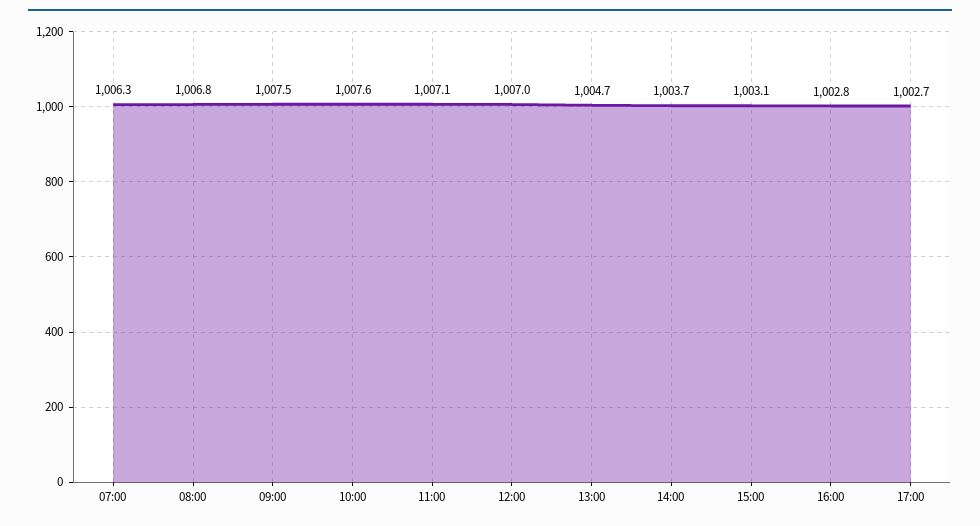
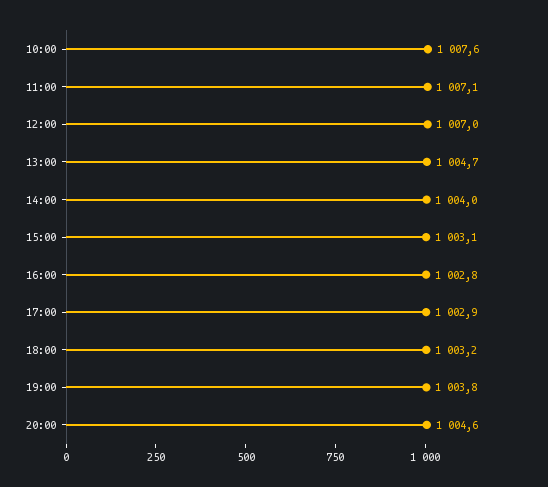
07:00: 1006.3 -> none
08:00: 1006.8 -> none
09:00: 1007.5 -> none
14:00: 1003.7 -> 1004
17:00: 1002.7 -> 1002.9
18:00: none -> 1003.2
19:00: none -> 1003.8
20:00: none -> 1004.6

